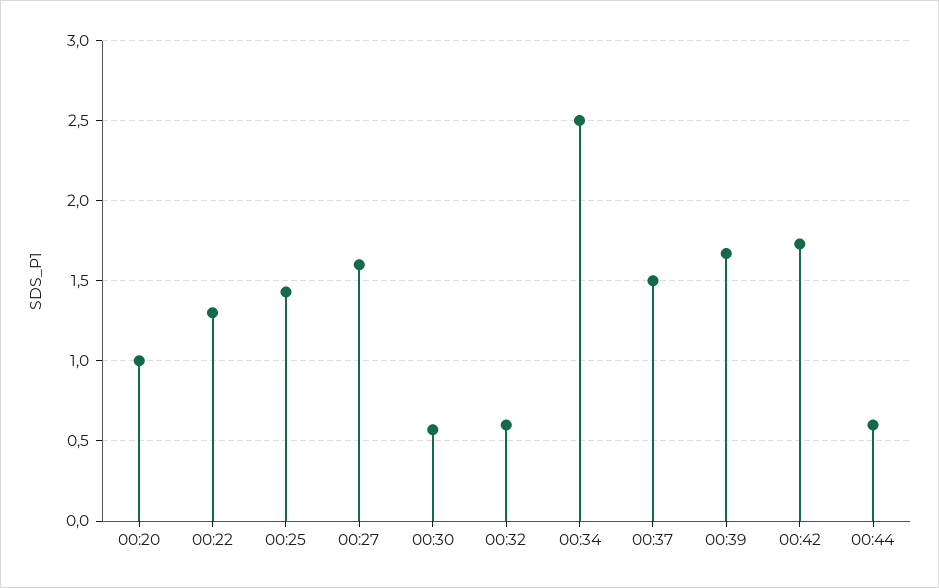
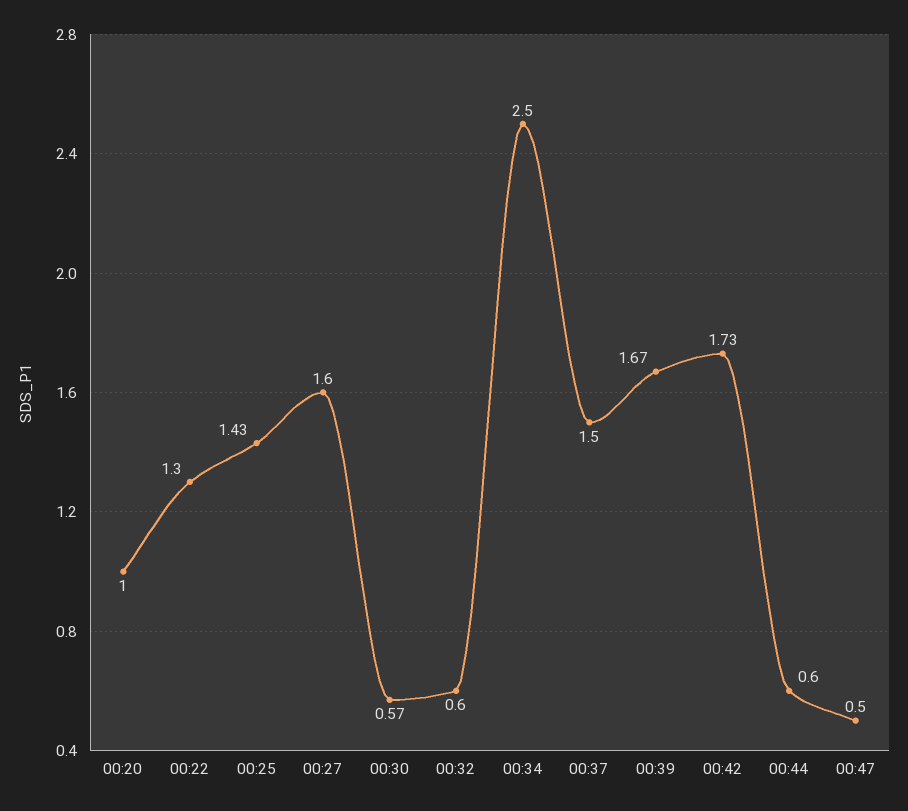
00:47: none -> 0.5

